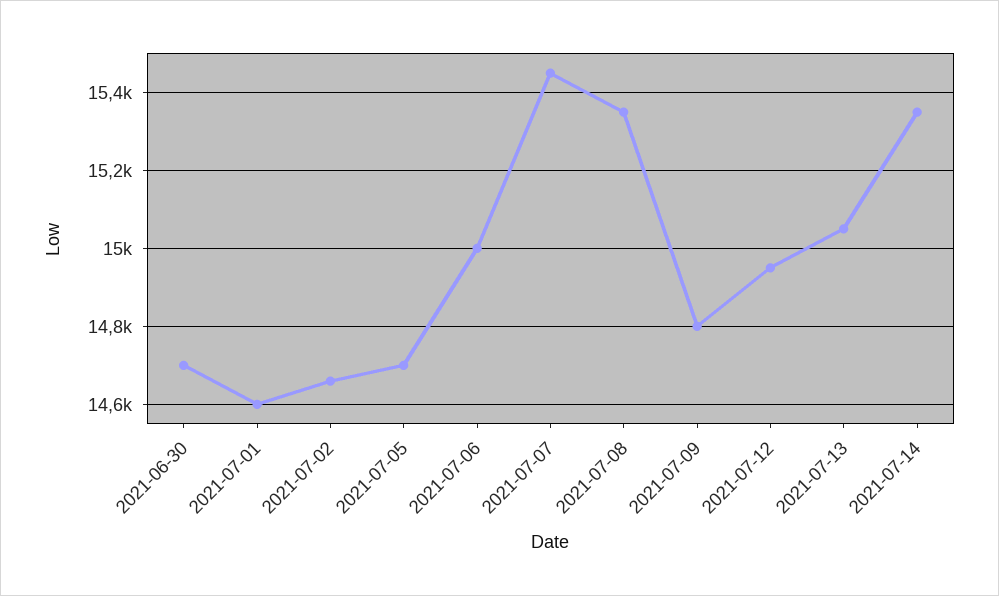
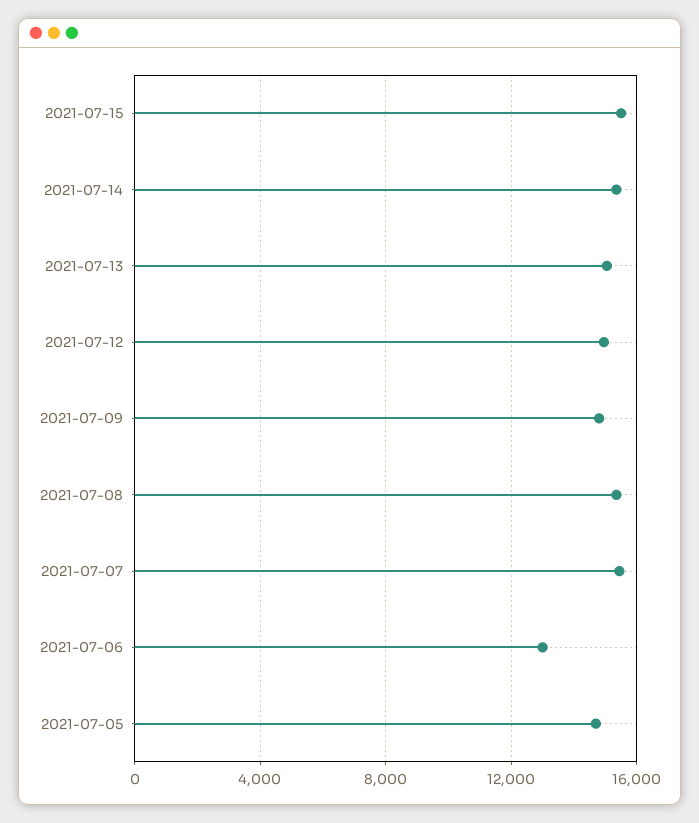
2021-06-30: 14700 -> none
2021-07-01: 14600 -> none
2021-07-02: 14660 -> none
2021-07-06: 15000 -> 13000
2021-07-15: none -> 15500

